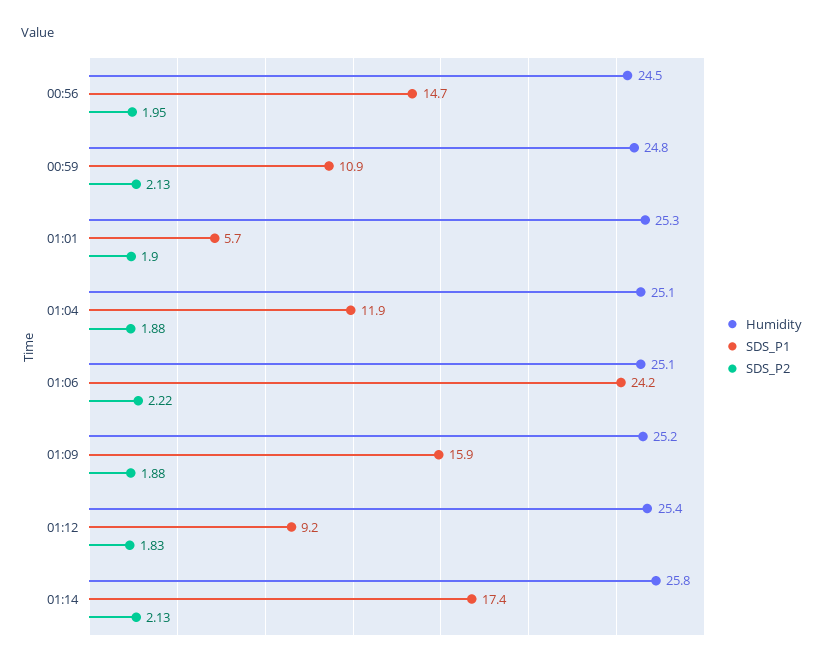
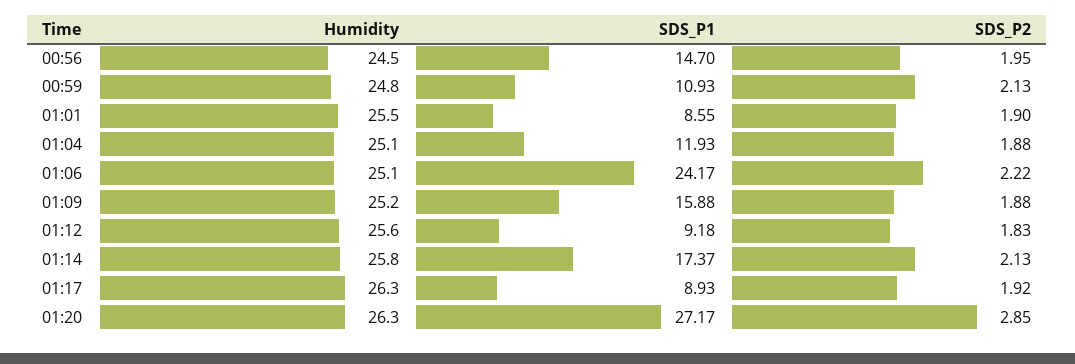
Humidity, 01:01: 25.3 -> 25.5
SDS_P1, 01:01: 5.7 -> 8.55
Humidity, 01:12: 25.4 -> 25.6
Humidity, 01:17: none -> 26.3
SDS_P1, 01:17: none -> 8.93
SDS_P2, 01:17: none -> 1.92
Humidity, 01:20: none -> 26.3
SDS_P1, 01:20: none -> 27.17
SDS_P2, 01:20: none -> 2.85

